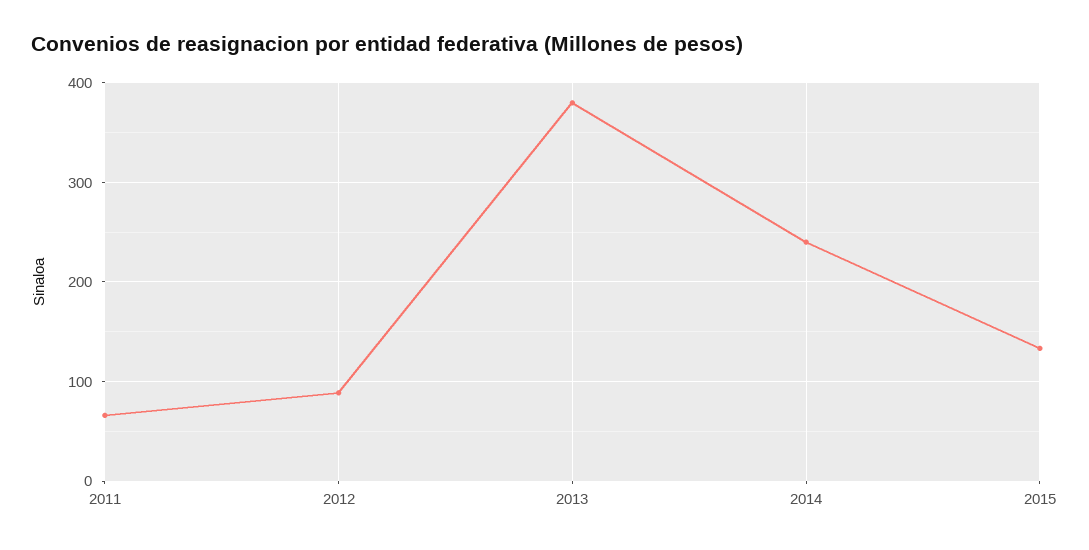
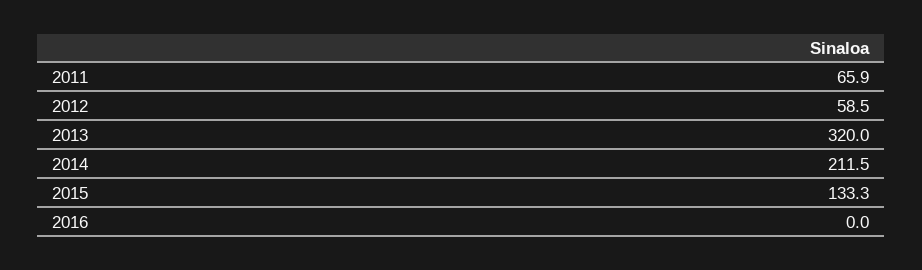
2012: 90 -> 58.5
2013: 380 -> 320
2014: 240 -> 211.5
2016: none -> 0

